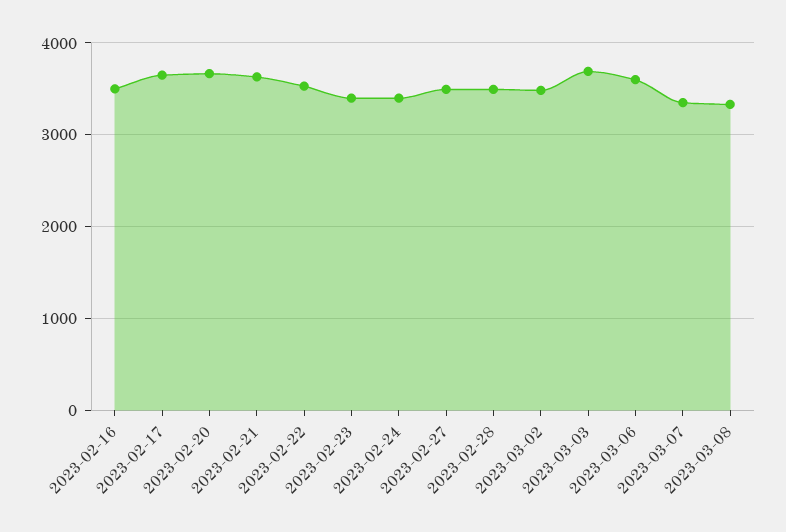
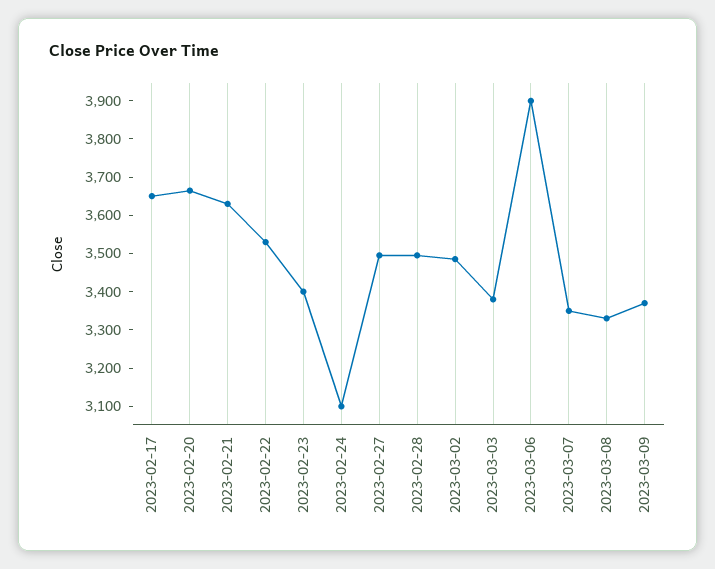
2023-02-16: 3500 -> none
2023-02-24: 3400 -> 3100
2023-03-03: 3700 -> 3375
2023-03-06: 3600 -> 3900
2023-03-09: none -> 3375

